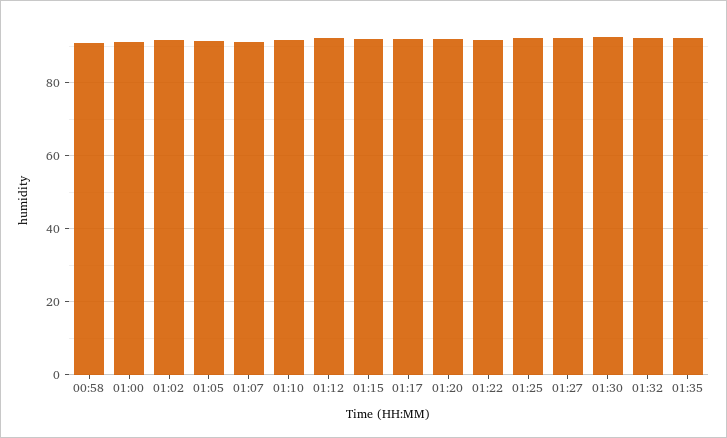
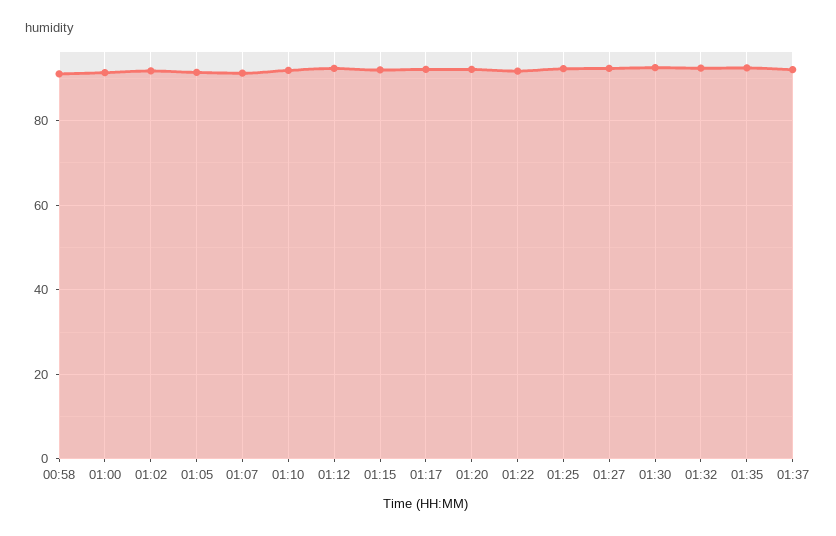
01:37: none -> 92

